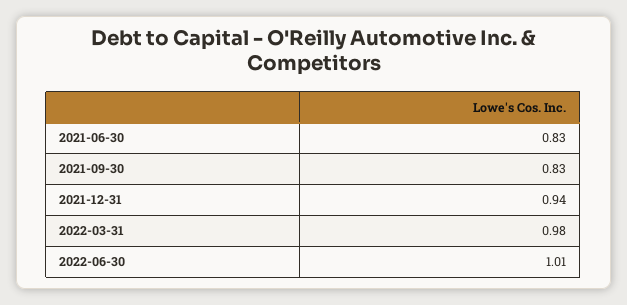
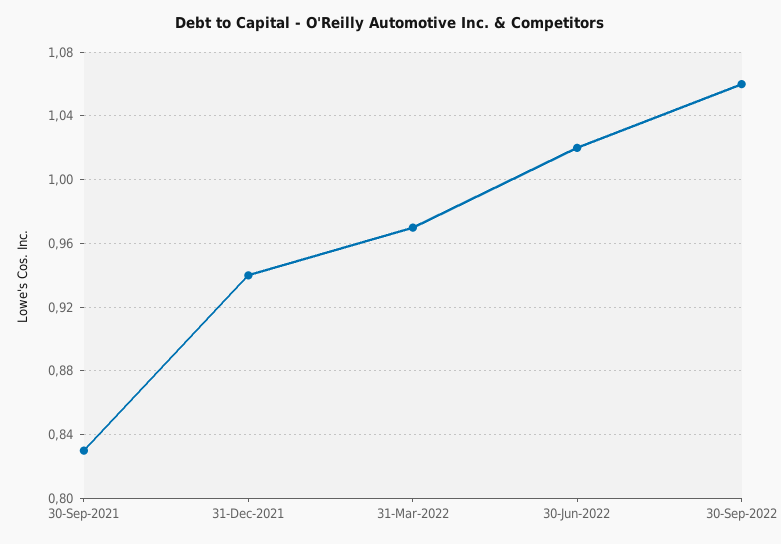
2021-06-30: 0.83 -> none
2022-03-31: 0.98 -> 0.97
2022-06-30: 1.01 -> 1.02
30-Sep-2022: none -> 1.06

